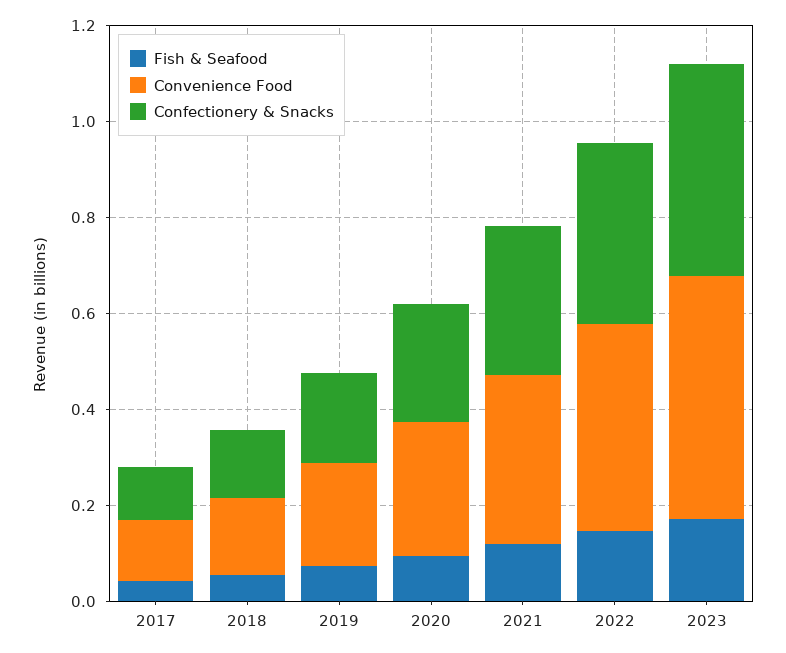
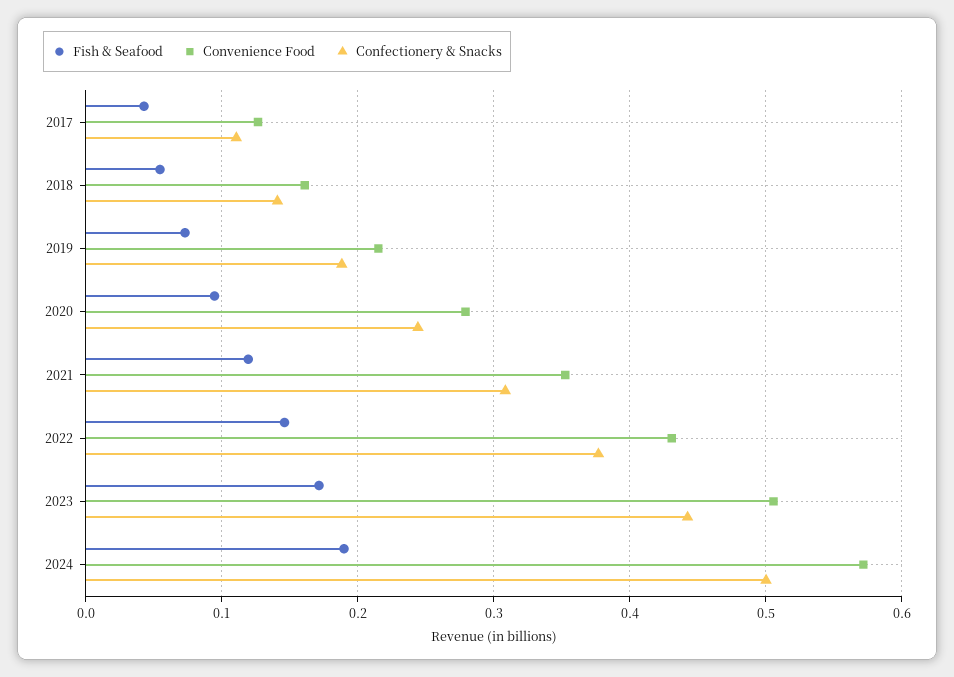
Fish & Seafood, 2024: none -> 0.19
Convenience Food, 2024: none -> 0.57
Confectionery & Snacks, 2024: none -> 0.5

